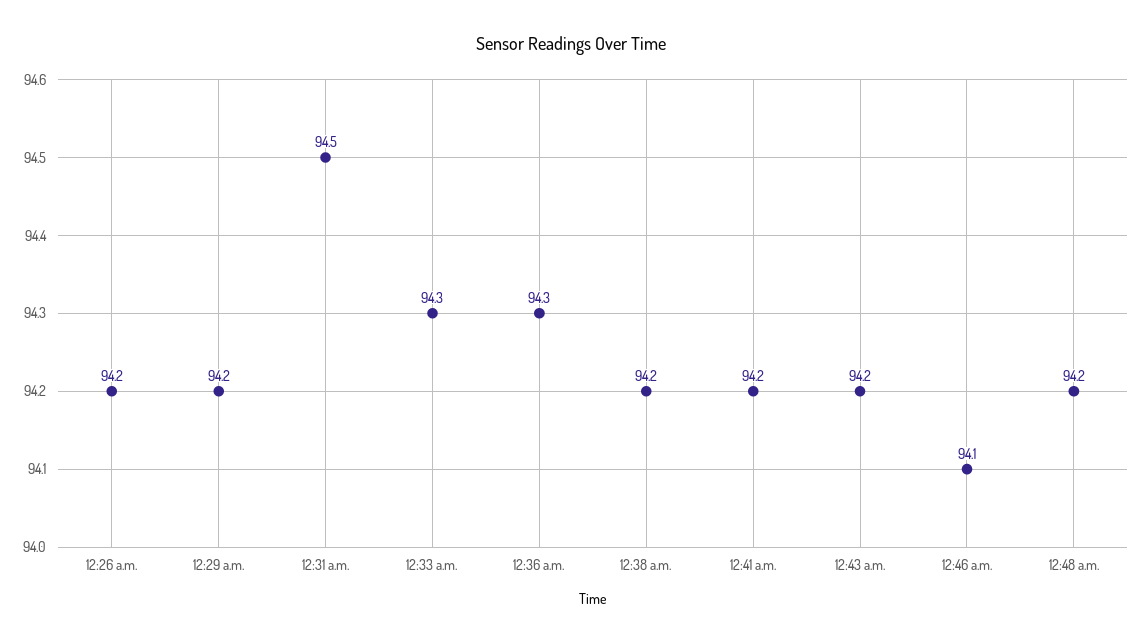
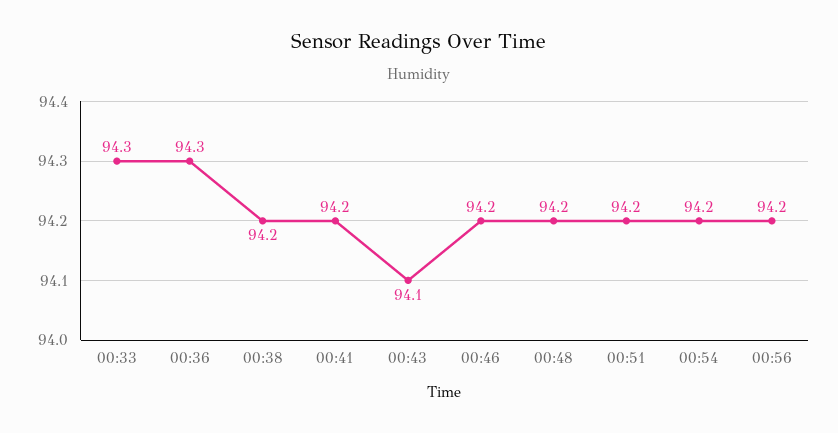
12:26 a.m.: 94.2 -> none
12:29 a.m.: 94.2 -> none
12:31 a.m.: 94.5 -> none
12:43 a.m.: 94.2 -> 94.1
12:46 a.m.: 94.1 -> 94.2
00:51: none -> 94.2
00:54: none -> 94.2
00:56: none -> 94.2

